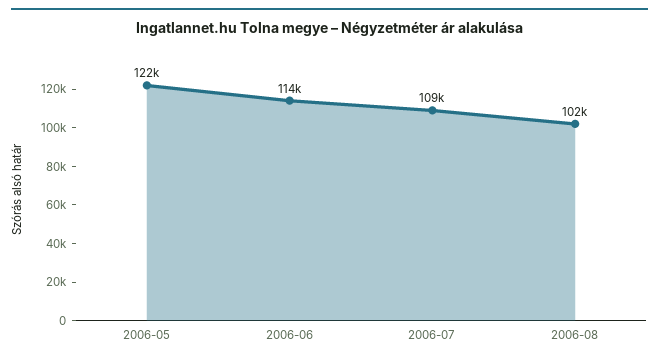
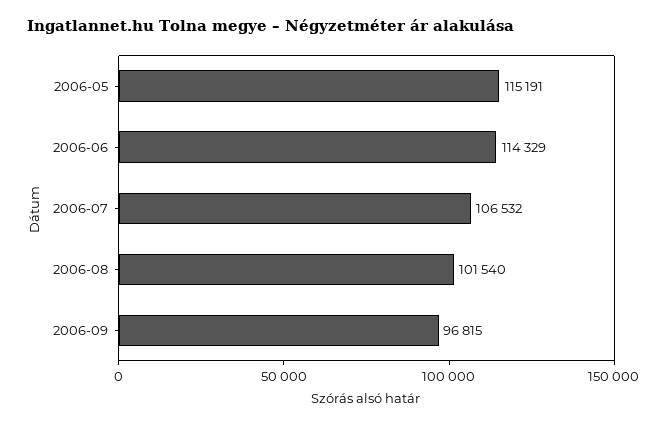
2006-05: 122000 -> 115191
2006-07: 109000 -> 106532
2006-09: none -> 96815

